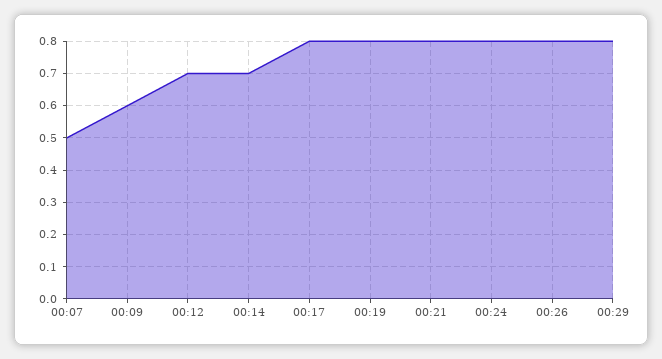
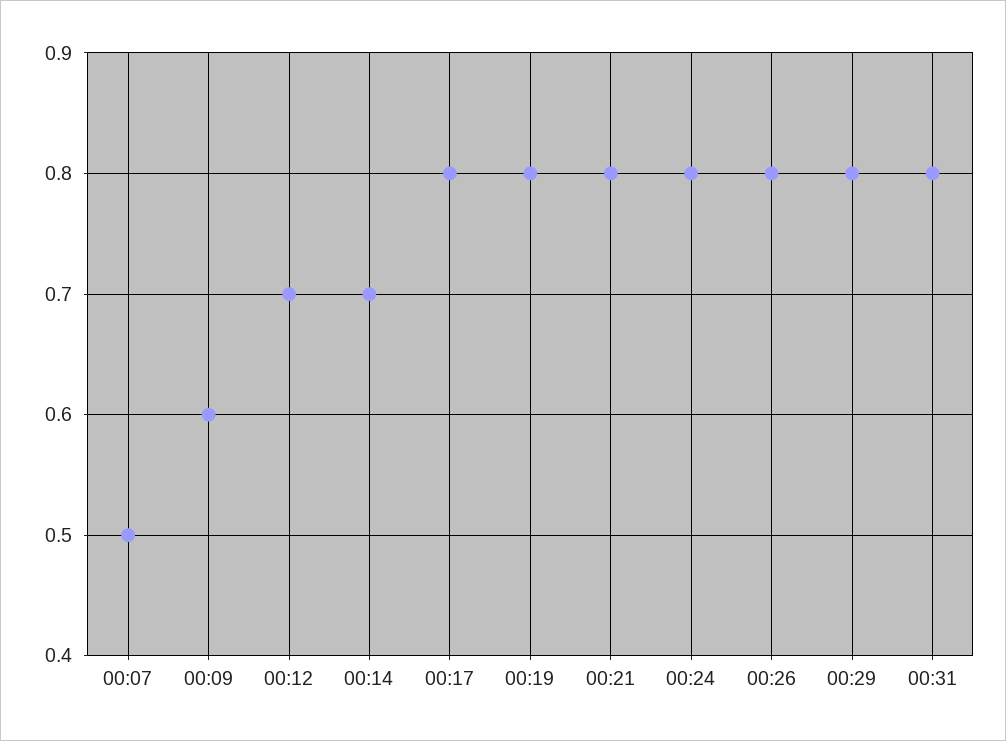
00:31: none -> 0.8

